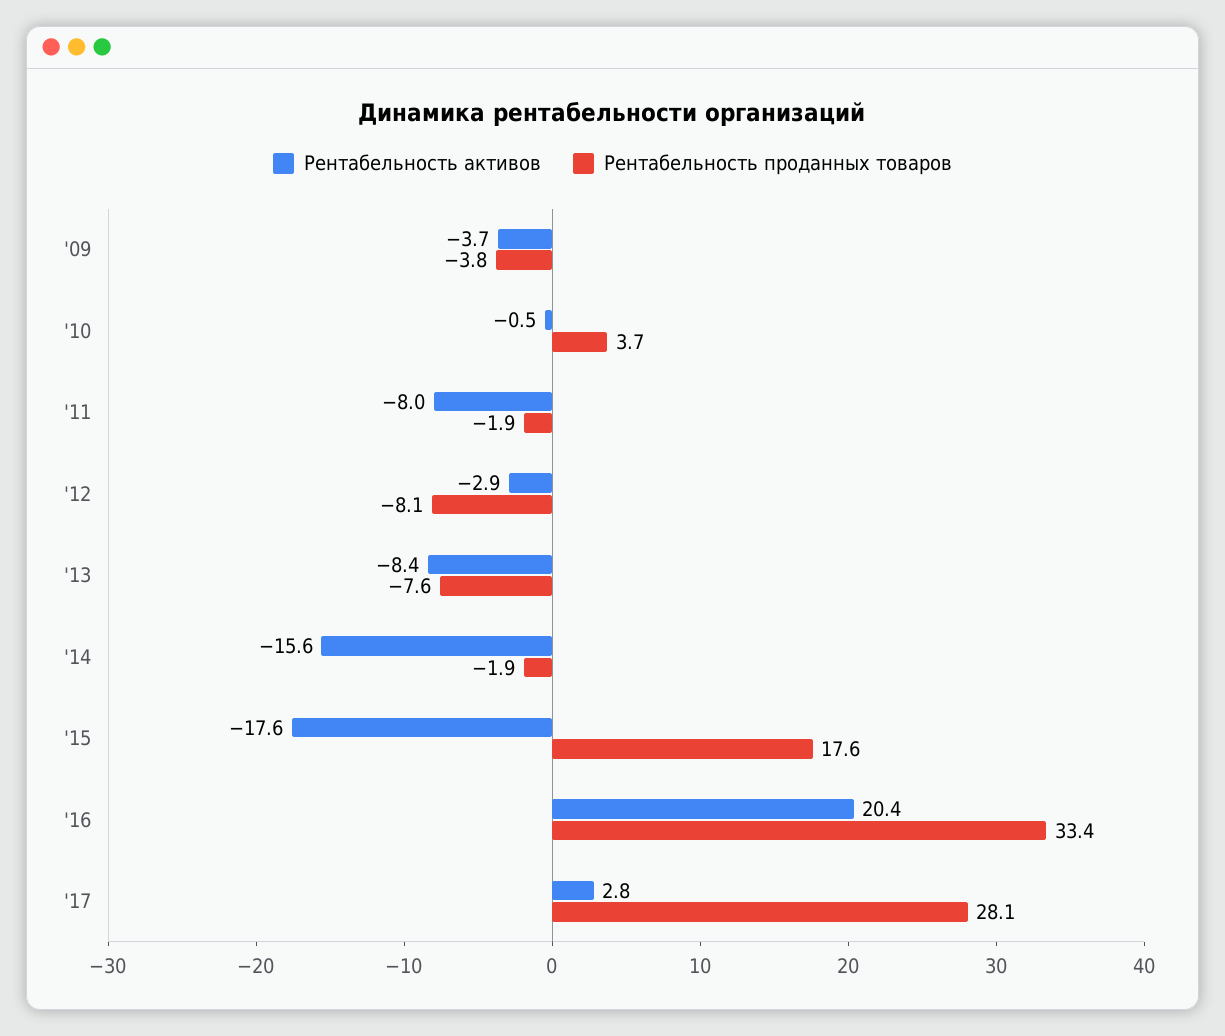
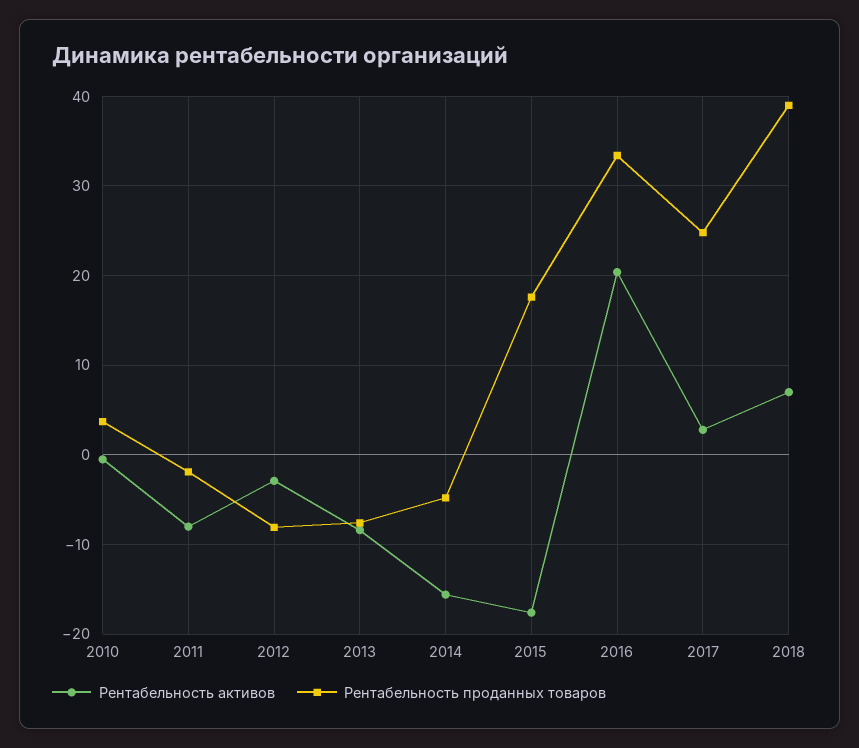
Рентабельность активов, '09: -3.7 -> none
Рентабельность проданных товаров, '09: -3.8 -> none
Рентабельность проданных товаров, '14: -1.9 -> -5
Рентабельность проданных товаров, '17: 28.1 -> 25
Рентабельность активов, 2018: none -> 7
Рентабельность проданных товаров, 2018: none -> 39

